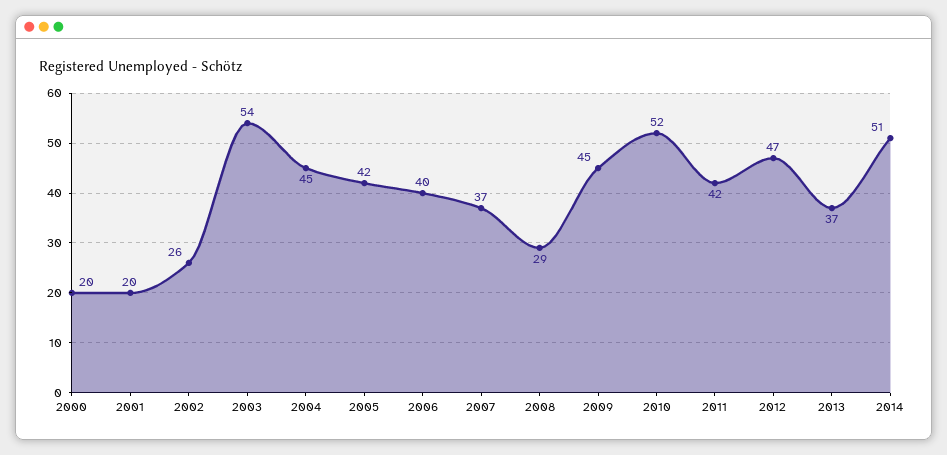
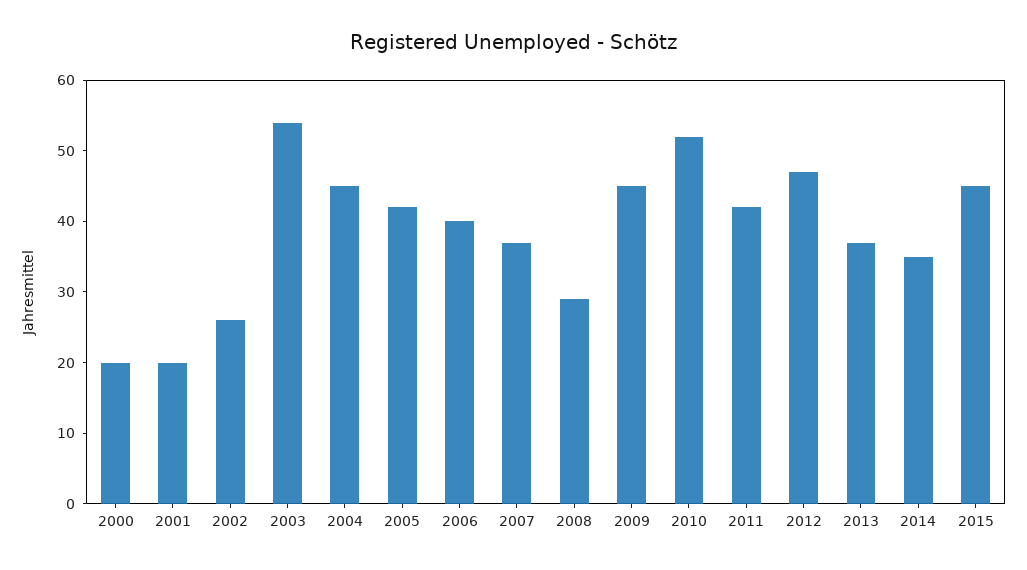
2014: 51 -> 35
2015: none -> 45

